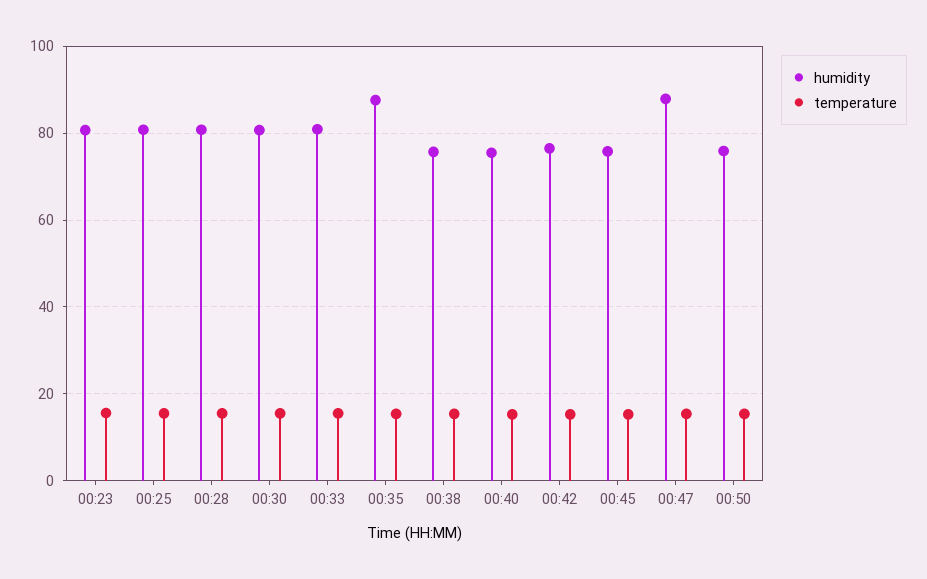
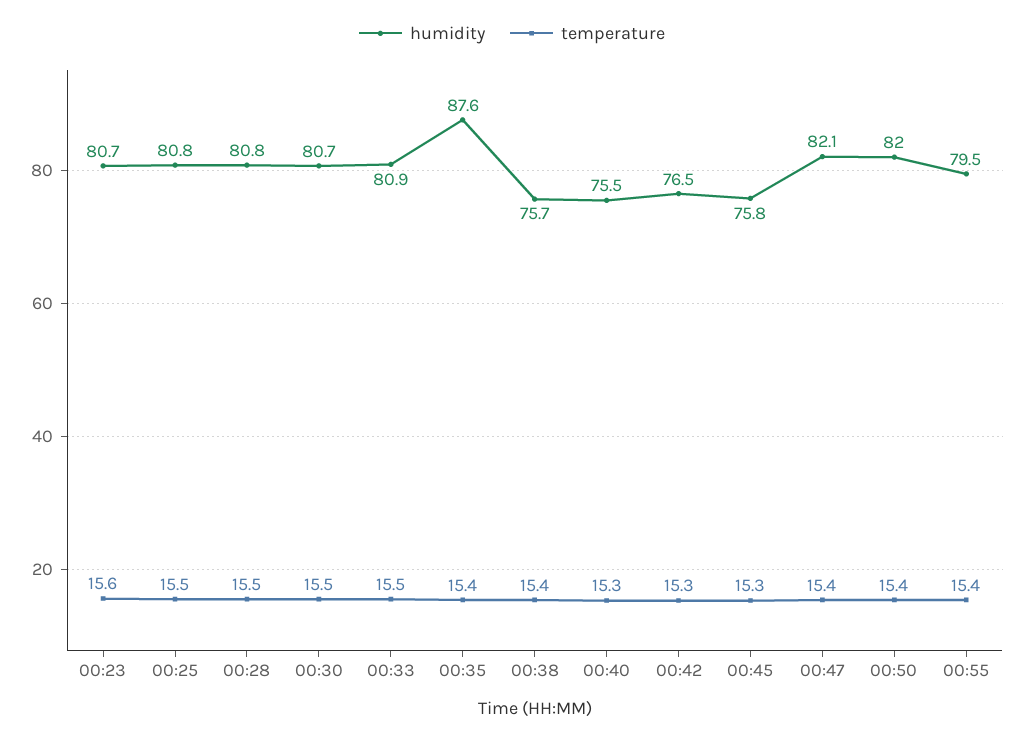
humidity, 00:47: 88 -> 82.1
humidity, 00:50: 76 -> 82
humidity, 00:55: none -> 79.5
temperature, 00:55: none -> 15.4

